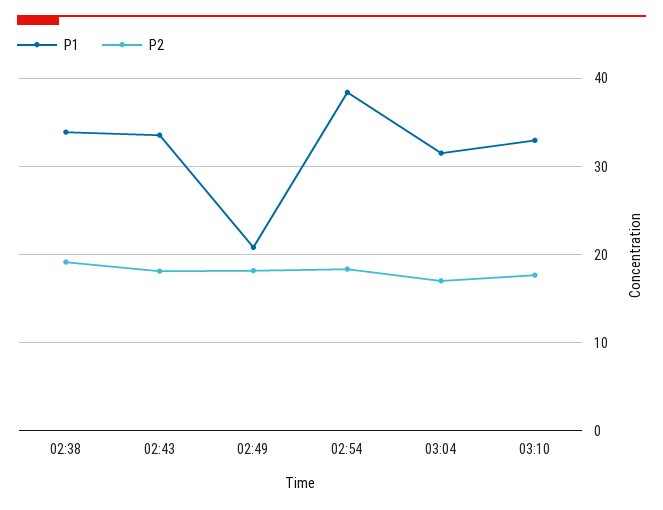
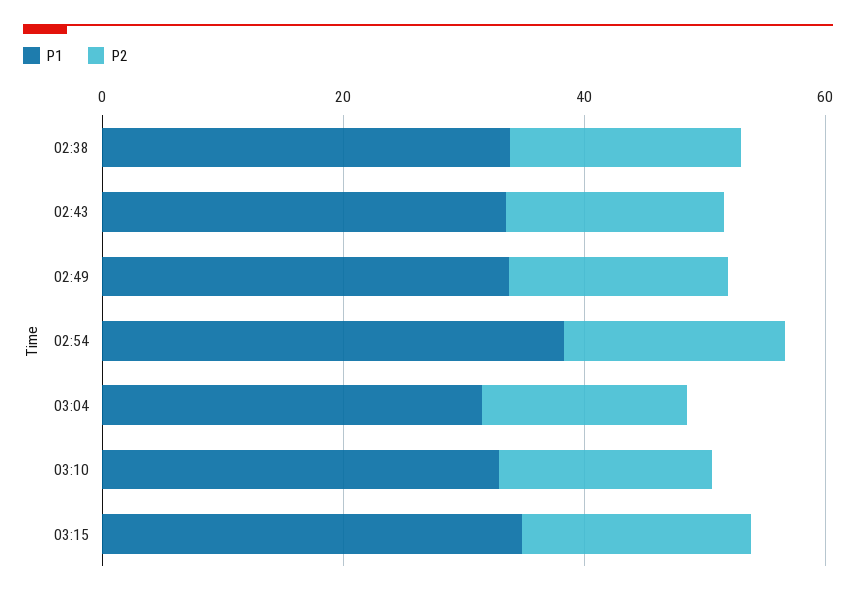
P1, 02:49: 21 -> 35
P1, 03:15: none -> 35
P2, 03:15: none -> 20

